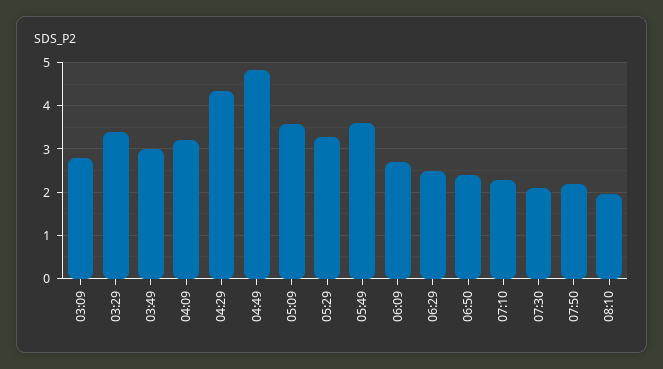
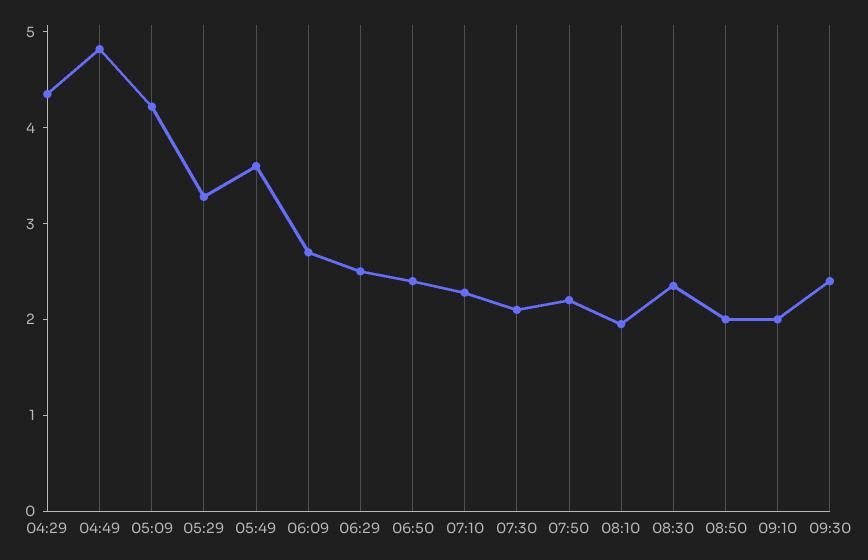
03:09: 2.8 -> none
03:29: 3.4 -> none
03:49: 3 -> none
04:09: 3.2 -> none
05:09: 3.6 -> 4.2
08:30: none -> 2.4
08:50: none -> 2
09:10: none -> 2
09:30: none -> 2.4

